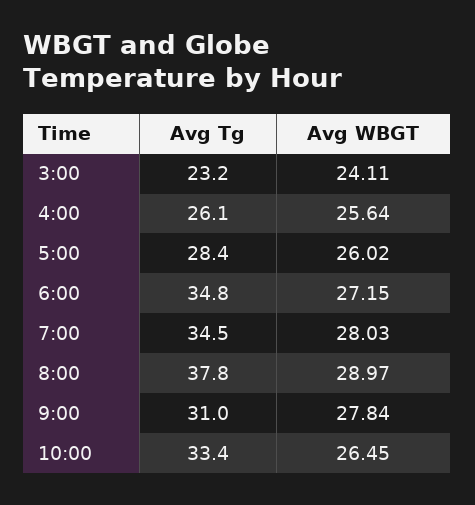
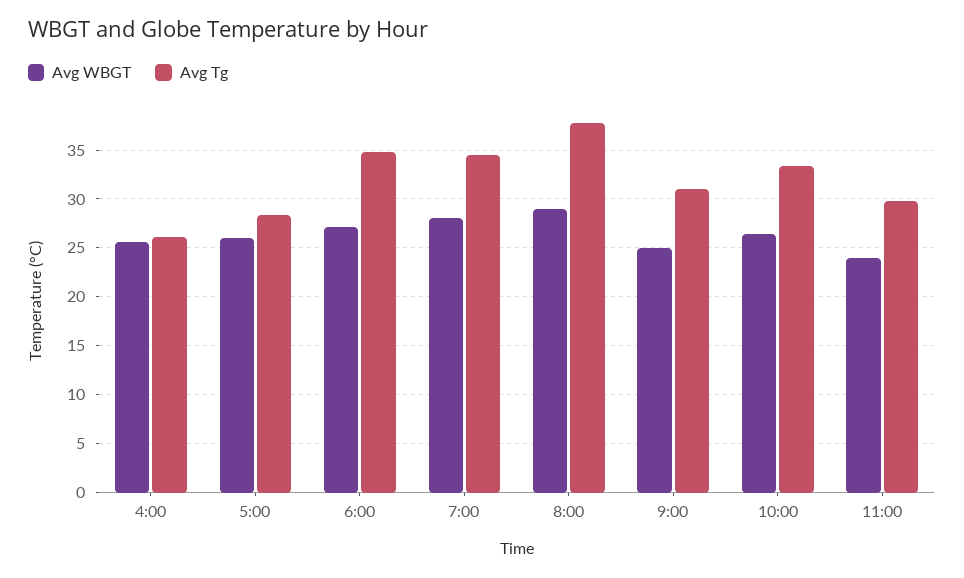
Avg Tg, 3:00: 23.2 -> none
Avg WBGT, 3:00: 24.11 -> none
Avg WBGT, 9:00: 27.84 -> 25
Avg WBGT, 11:00: none -> 24
Avg Tg, 11:00: none -> 30

